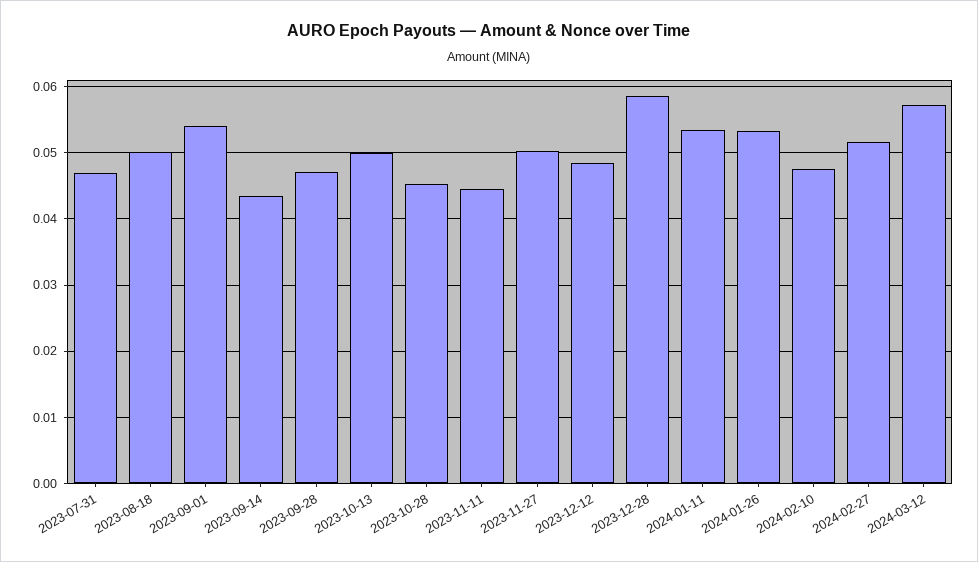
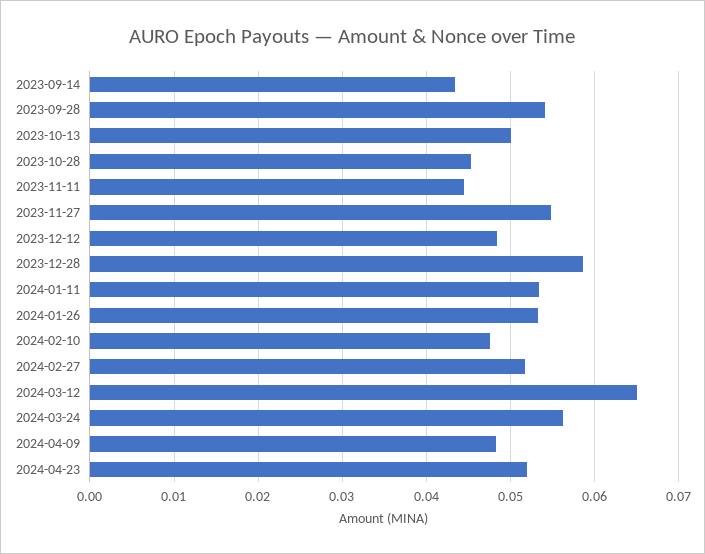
2023-07-31: 0.047 -> none
2023-08-18: 0.05 -> none
2023-09-01: 0.054 -> none
2023-09-28: 0.047 -> 0.054
2023-11-27: 0.05 -> 0.055
2024-03-12: 0.057 -> 0.065
2024-03-24: none -> 0.056
2024-04-09: none -> 0.048
2024-04-23: none -> 0.052

